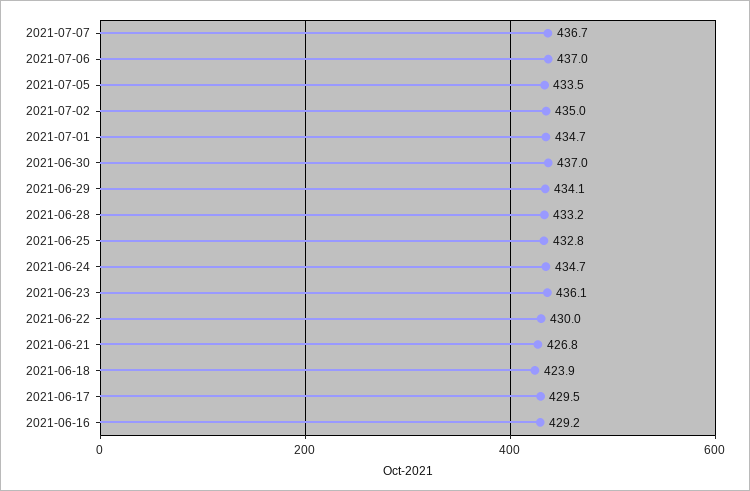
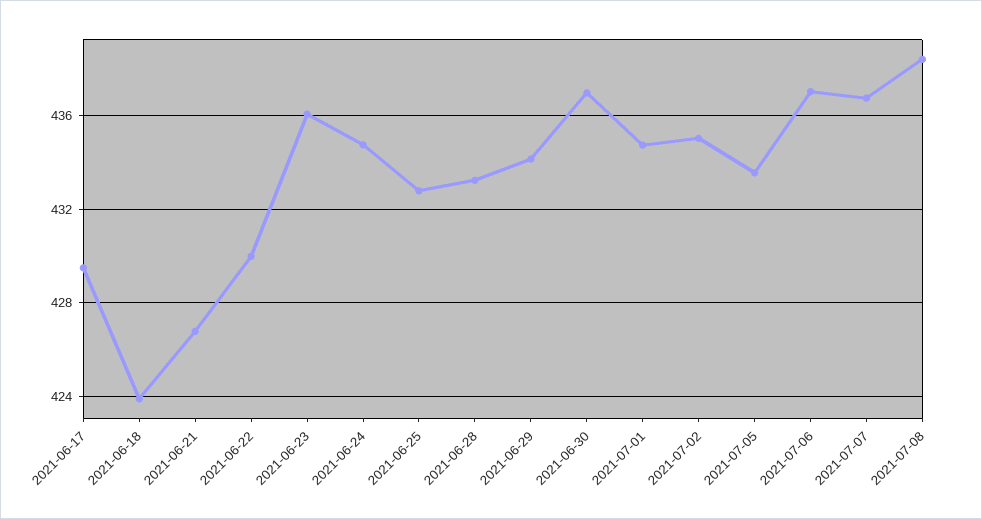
2021-06-16: 429.2 -> none
2021-07-08: none -> 438.5

